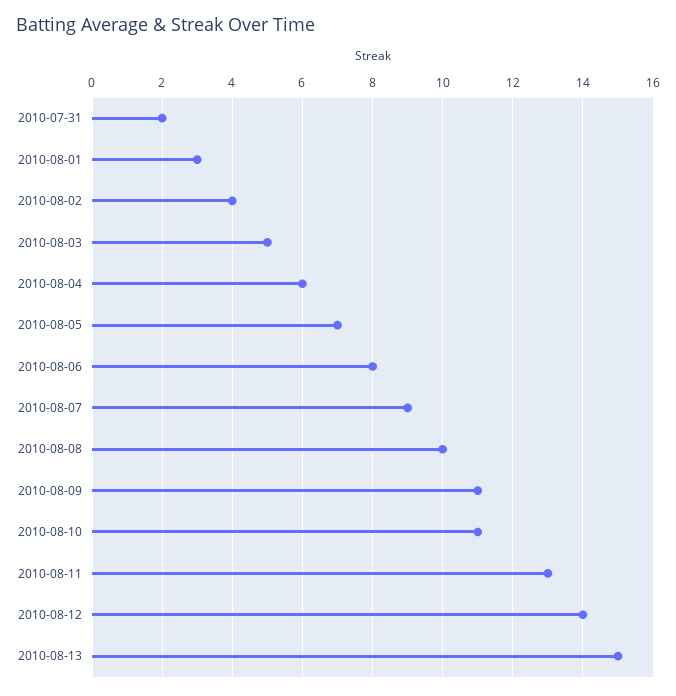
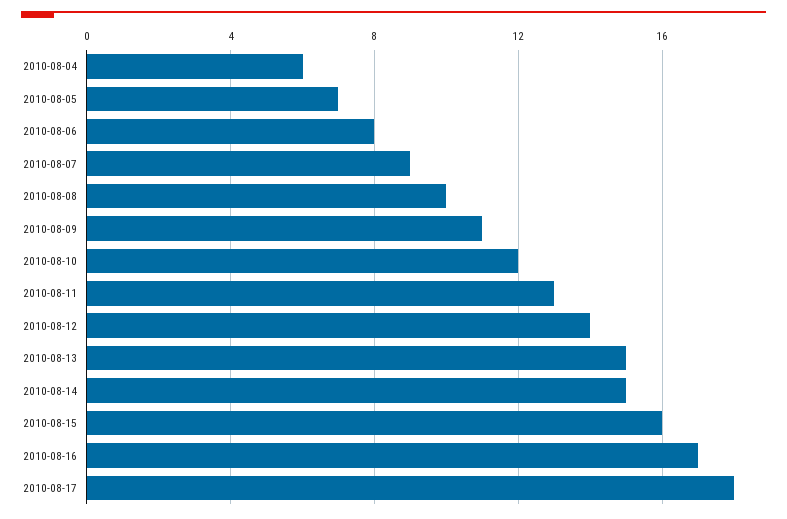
2010-07-31: 2 -> none
2010-08-01: 3 -> none
2010-08-02: 4 -> none
2010-08-03: 5 -> none
2010-08-10: 11 -> 12
2010-08-14: none -> 15
2010-08-15: none -> 16
2010-08-16: none -> 17
2010-08-17: none -> 18

